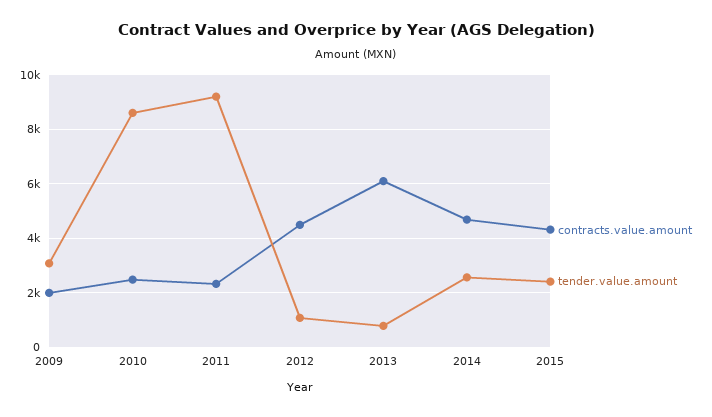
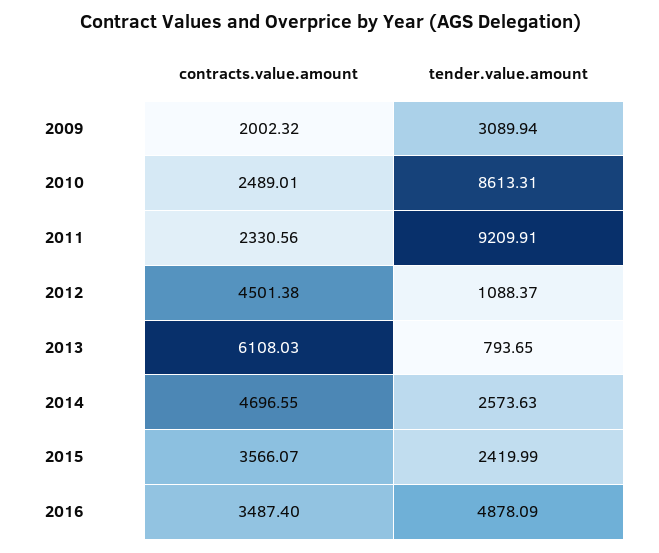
contracts.value.amount, 2015: 4250 -> 3566.07
contracts.value.amount, 2016: none -> 3487.4
tender.value.amount, 2016: none -> 4878.09

